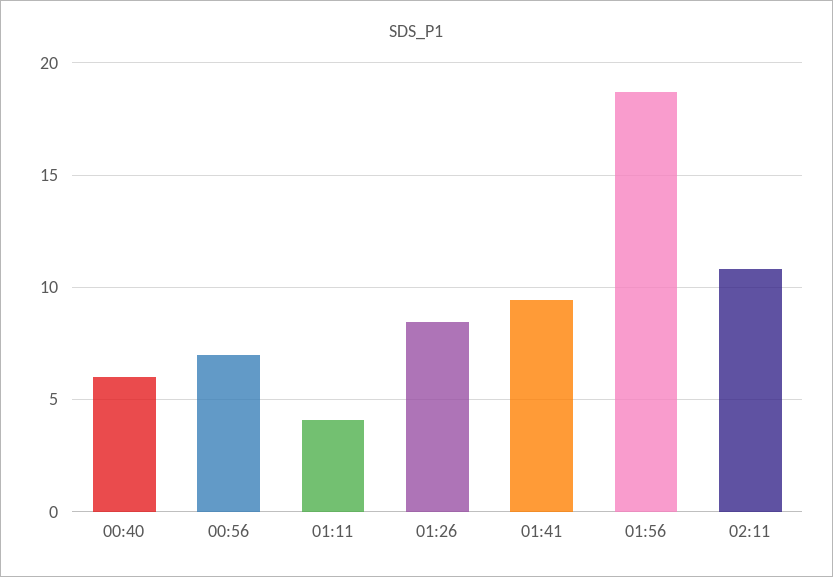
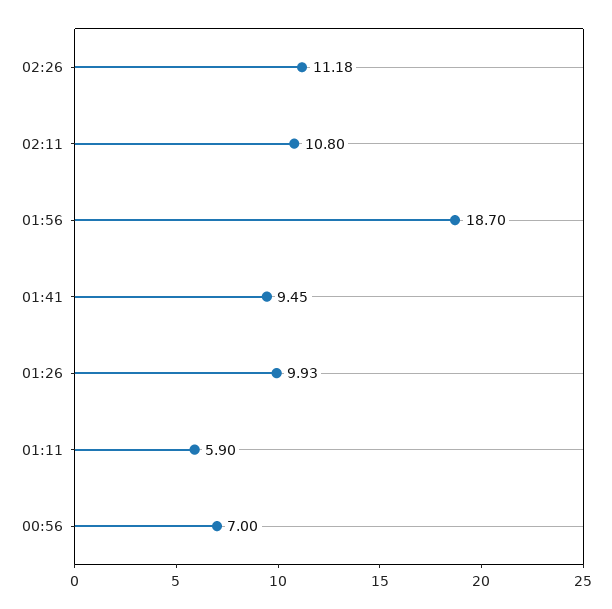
00:40: 6 -> none
01:11: 4 -> 5.9
01:26: 8.5 -> 9.93
02:26: none -> 11.18

